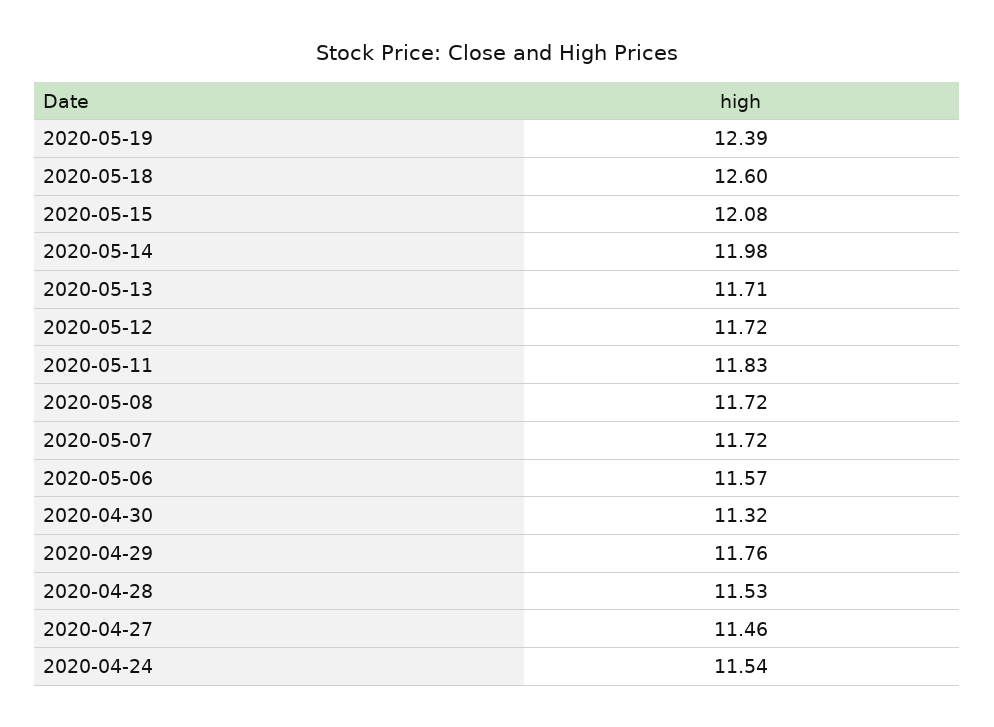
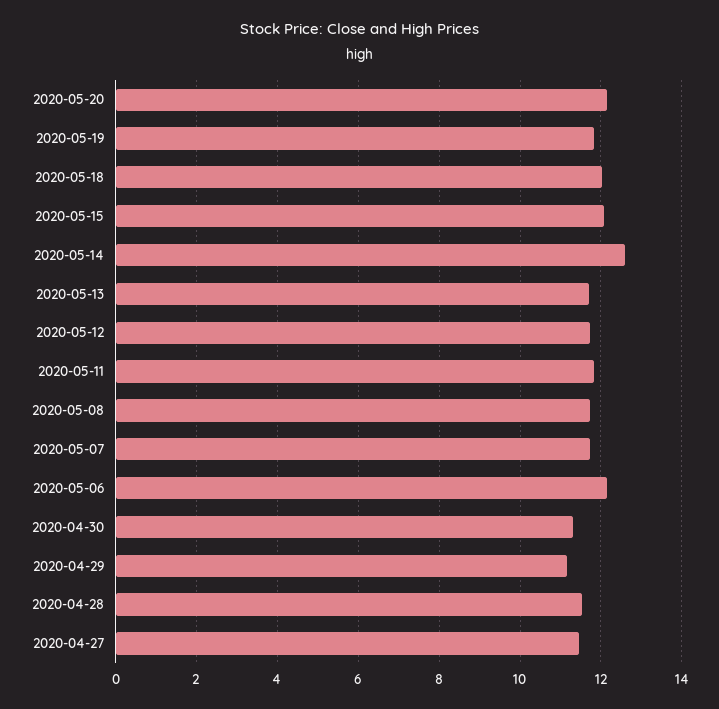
2020-05-19: 12.39 -> 11.8
2020-05-18: 12.6 -> 12
2020-05-14: 11.98 -> 12.6
2020-05-06: 11.57 -> 12.2
2020-04-29: 11.76 -> 11.2
2020-04-24: 11.54 -> none
2020-05-20: none -> 12.2

